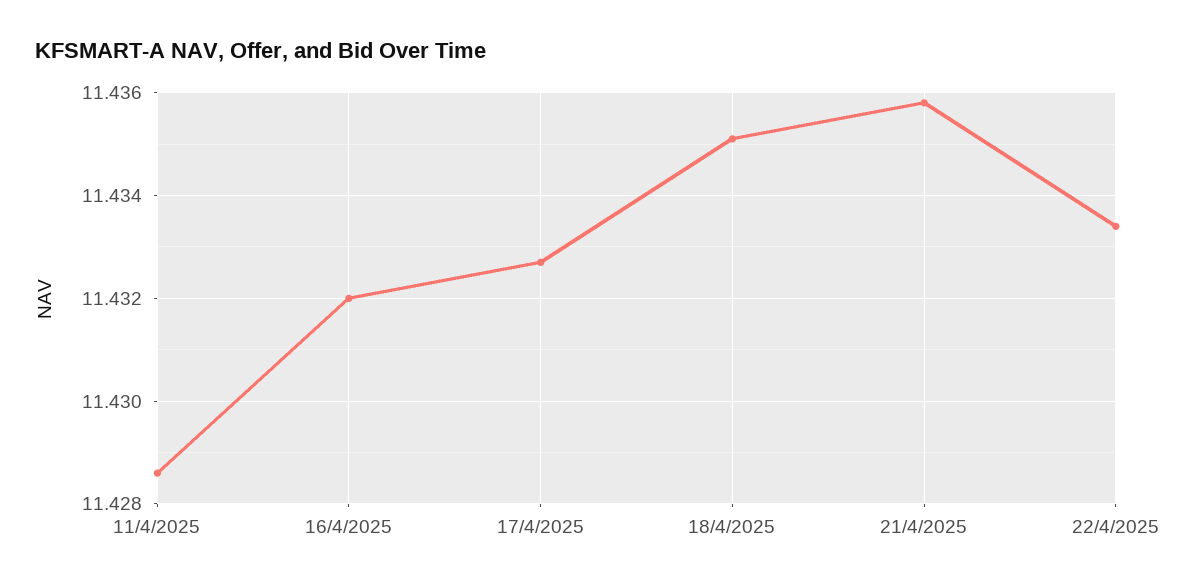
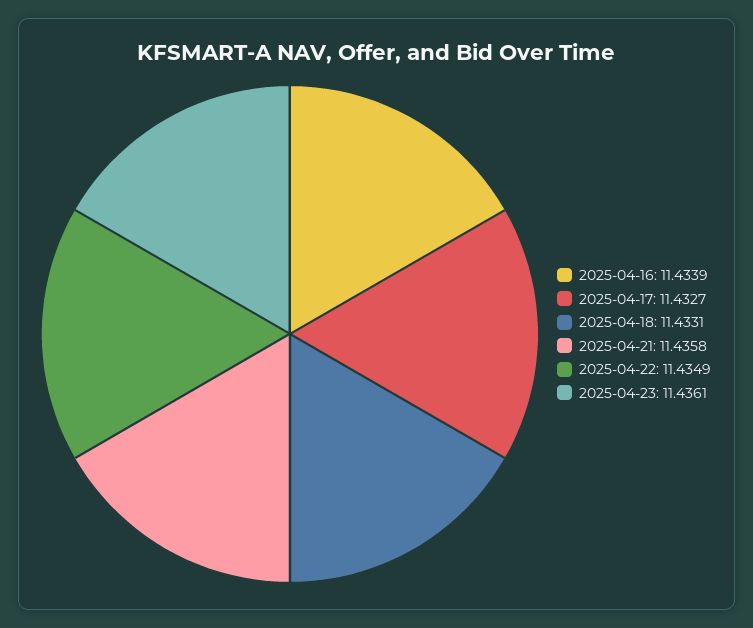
11/4/2025: 11.4285 -> none
16/4/2025: 11.432 -> 11.4339
18/4/2025: 11.435 -> 11.4331
22/4/2025: 11.4335 -> 11.4349
2025-04-23: none -> 11.4361

